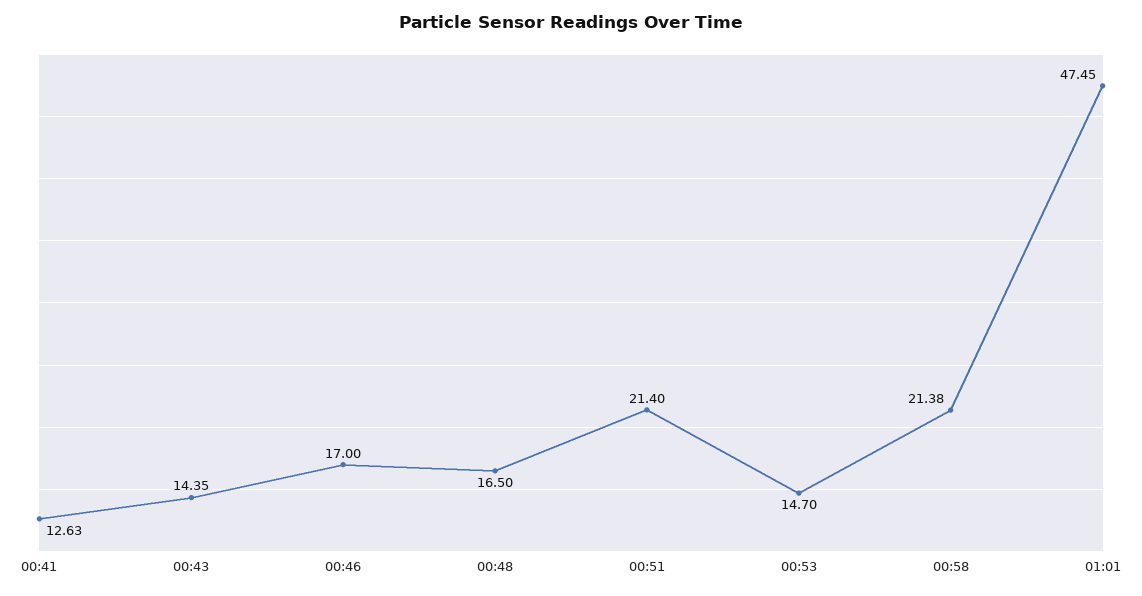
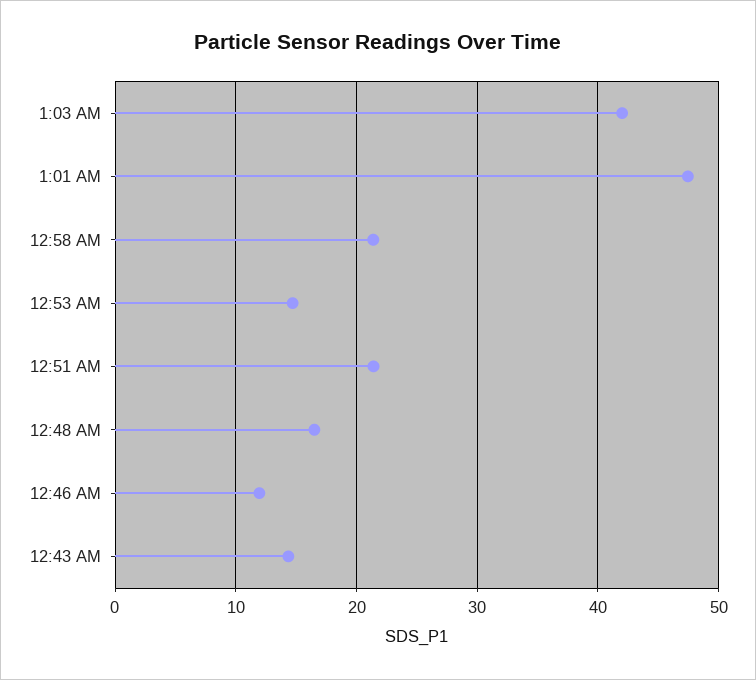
00:41: 12.63 -> none
00:46: 17 -> 12
1:03 AM: none -> 42

